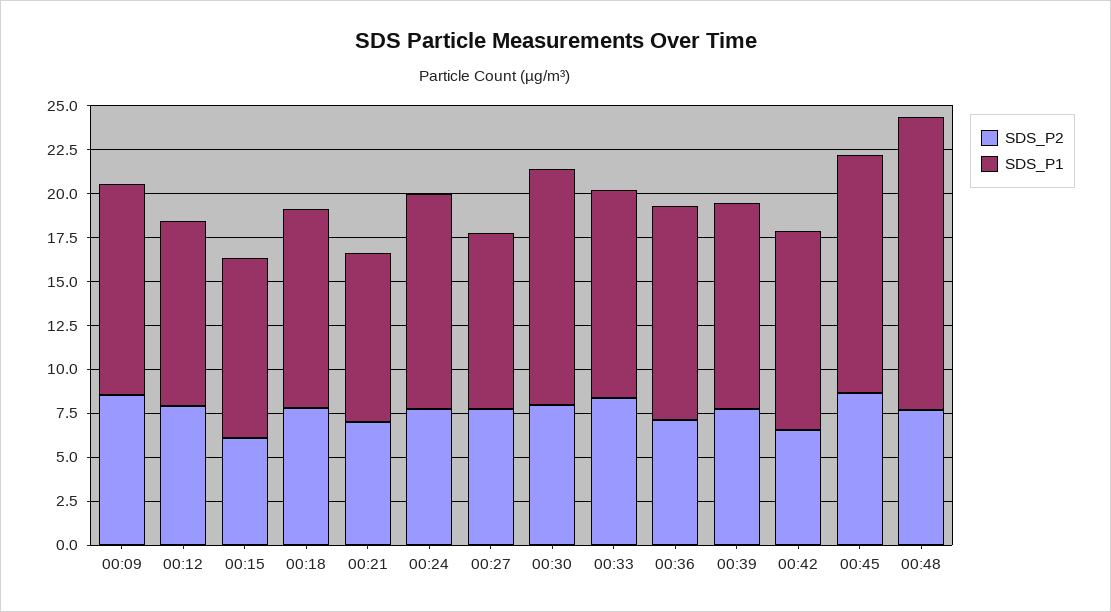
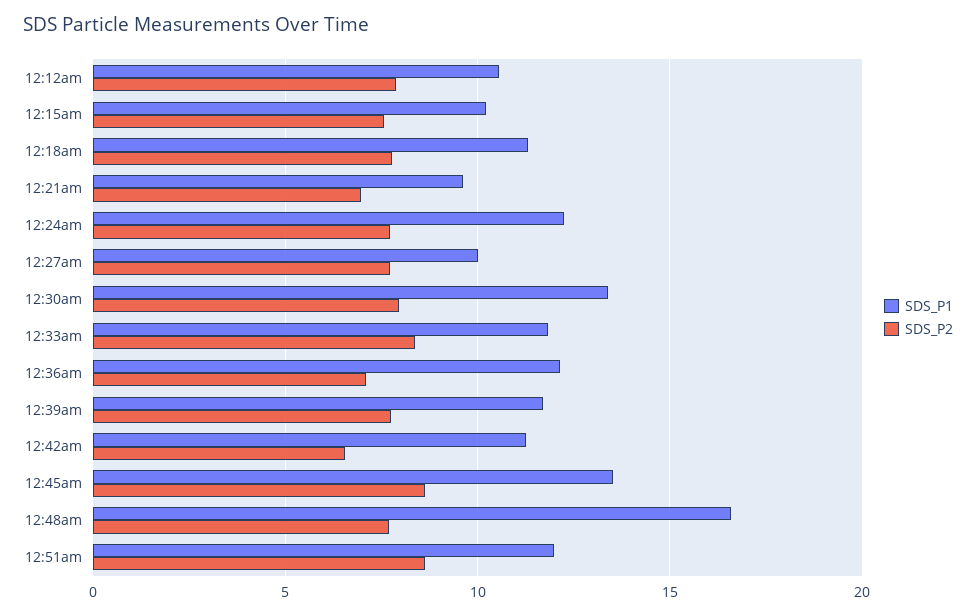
SDS_P2, 00:09: 8.5 -> none
SDS_P1, 00:09: 12 -> none
SDS_P2, 00:15: 6 -> 7.5
SDS_P1, 12:51am: none -> 12
SDS_P2, 12:51am: none -> 8.5

